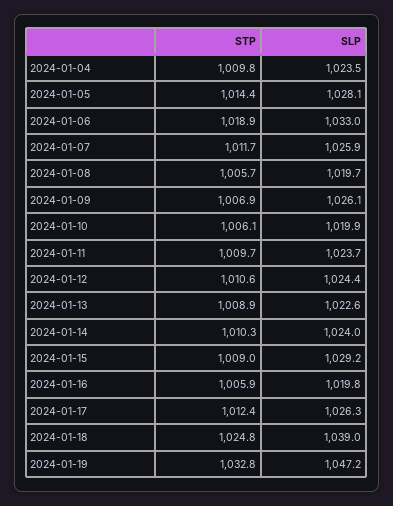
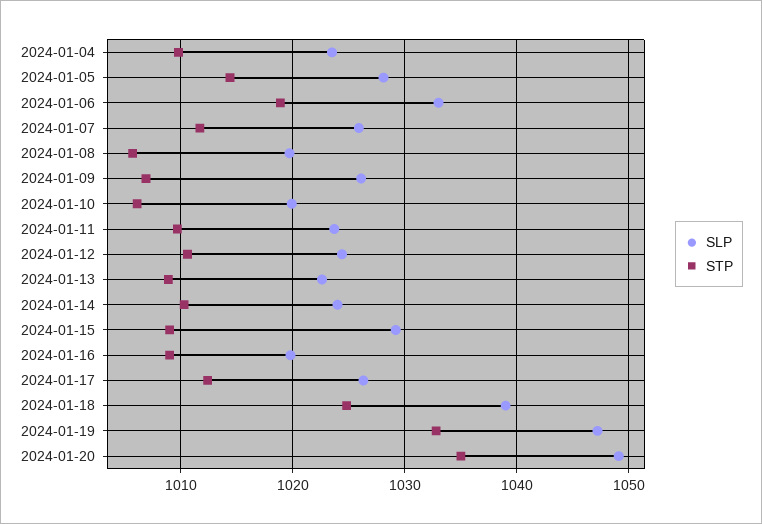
STP, 2024-01-16: 1005.9 -> 1009
SLP, 2024-01-20: none -> 1049
STP, 2024-01-20: none -> 1035

